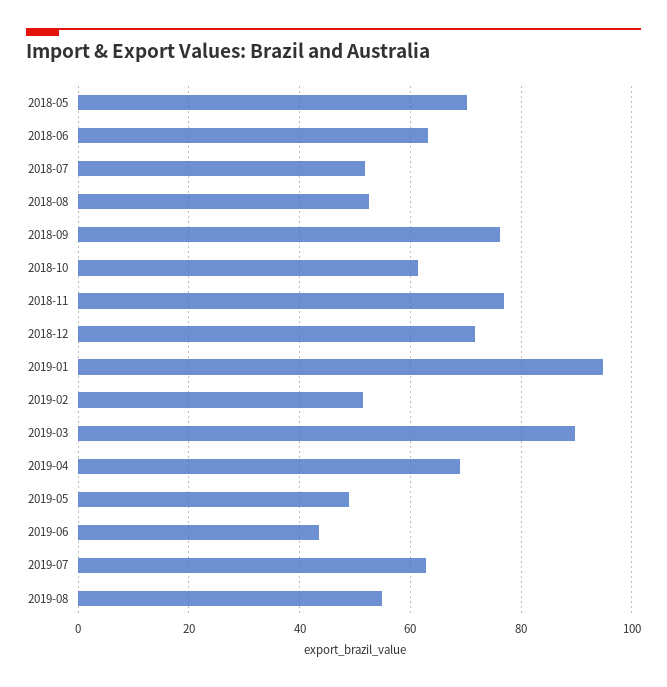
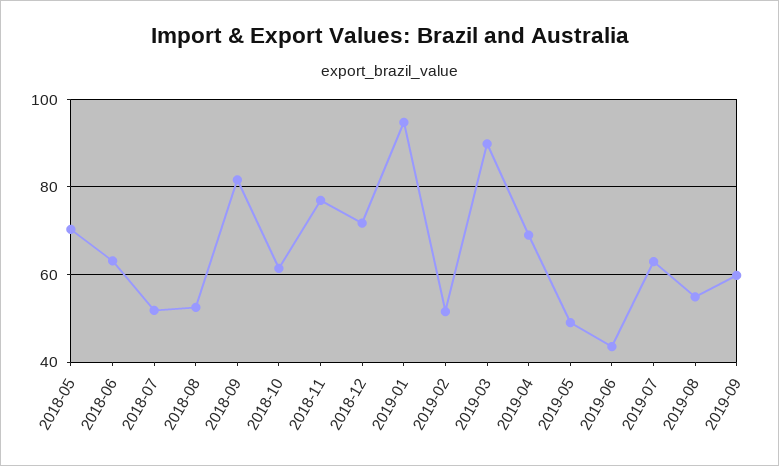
2018-09: 76 -> 82
2019-09: none -> 60

